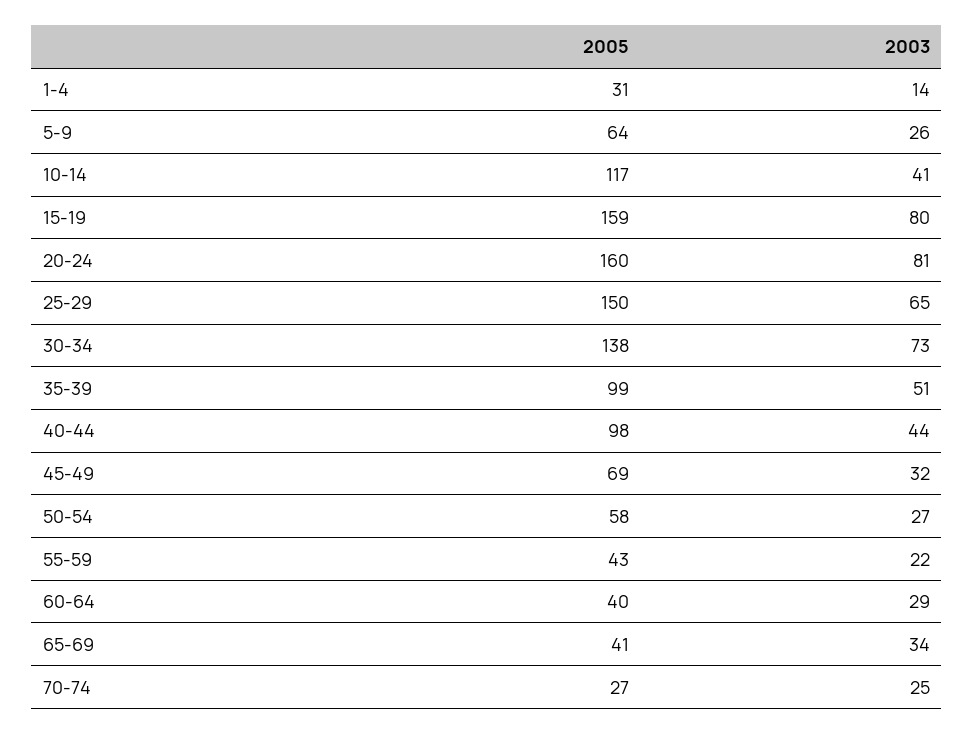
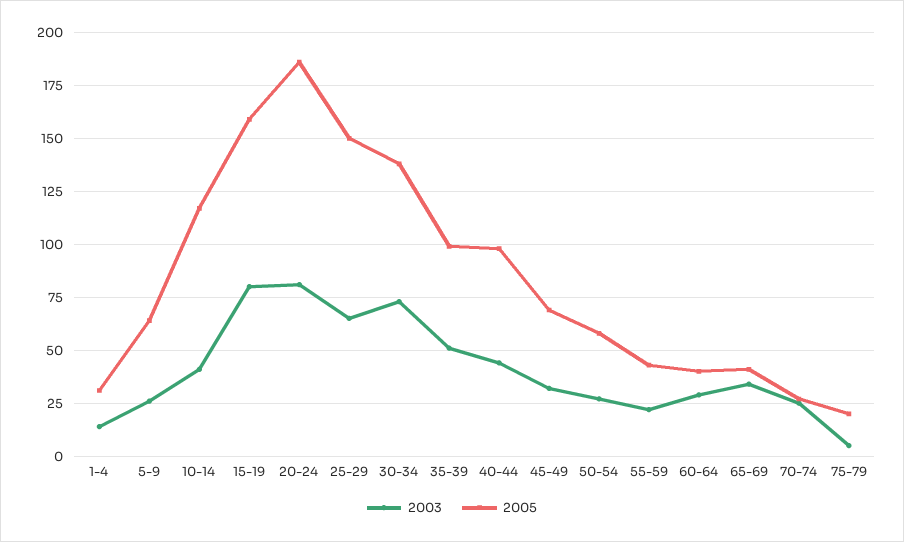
2005, 20-24: 160 -> 185
2003, 75-79: none -> 5
2005, 75-79: none -> 20

